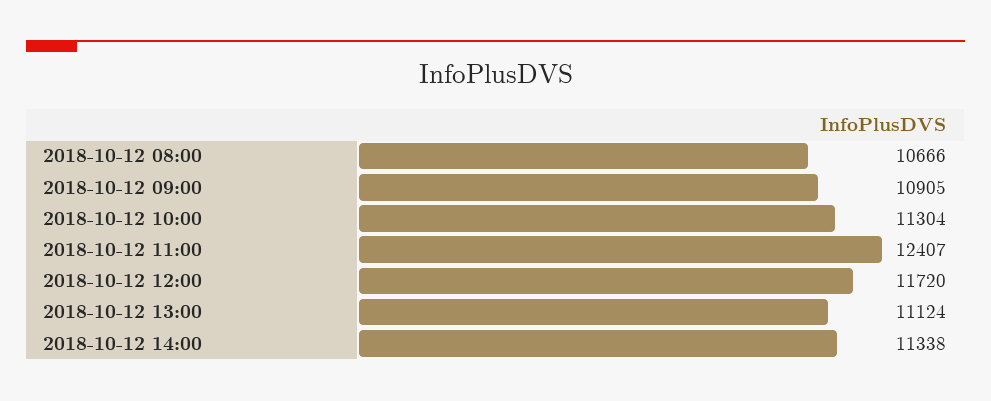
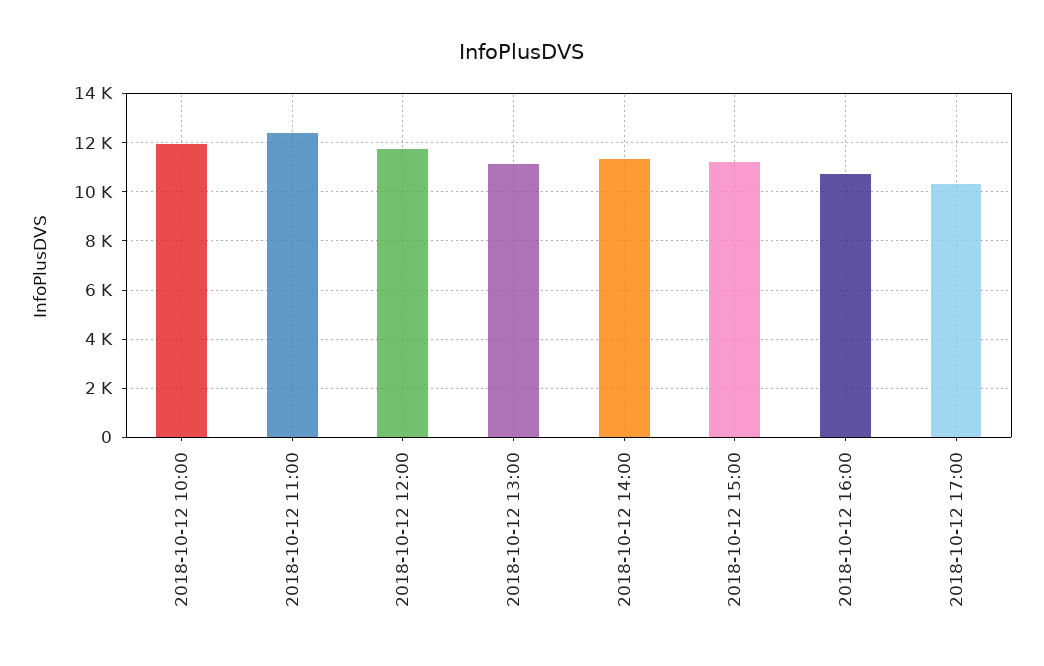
2018-10-12 08:00: 10666 -> none
2018-10-12 09:00: 10905 -> none
2018-10-12 10:00: 11304 -> 12000
2018-10-12 15:00: none -> 11250
2018-10-12 16:00: none -> 10750
2018-10-12 17:00: none -> 10250

